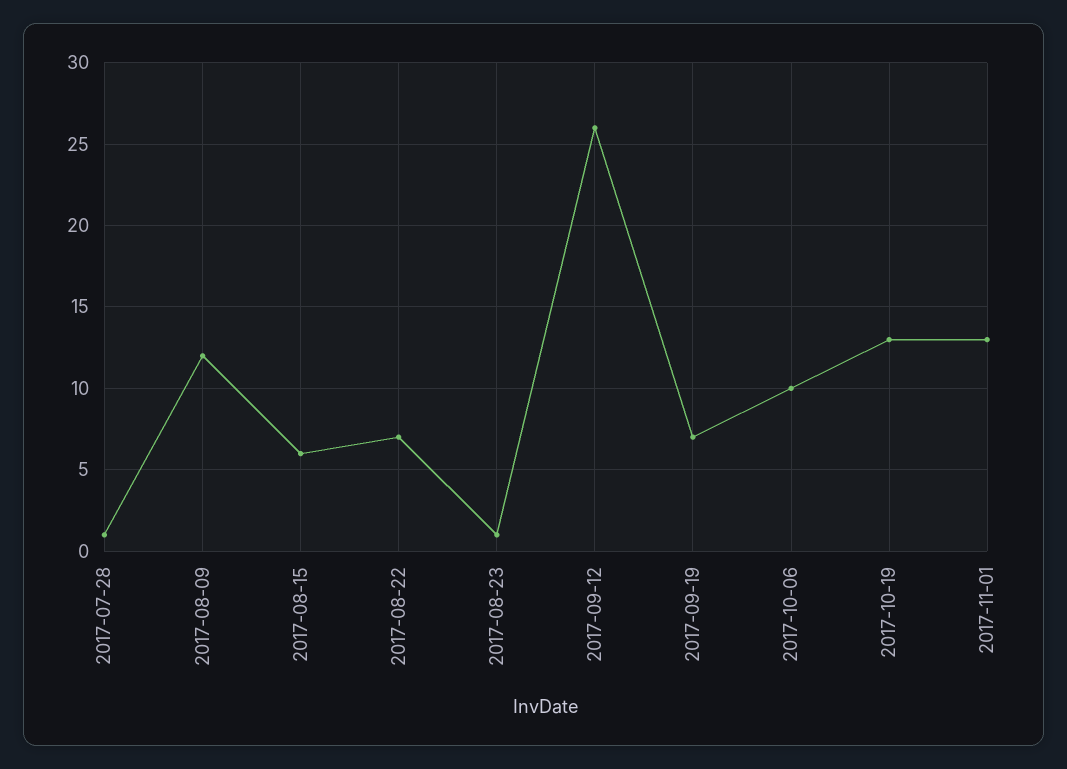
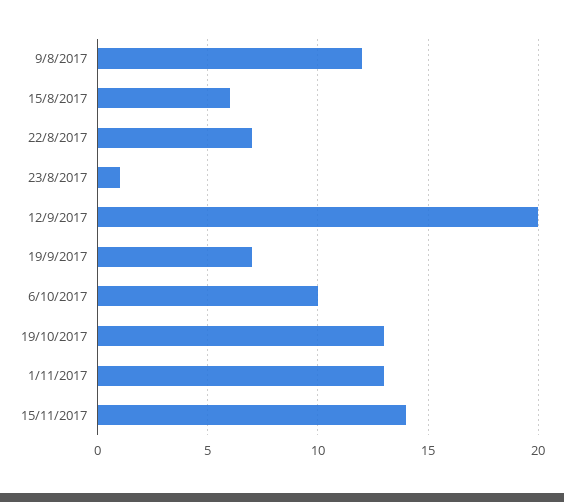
2017-07-28: 1 -> none
2017-09-12: 26 -> 20
15/11/2017: none -> 14

